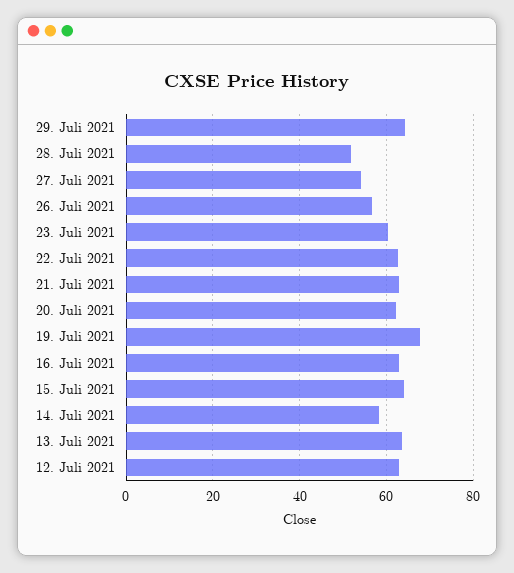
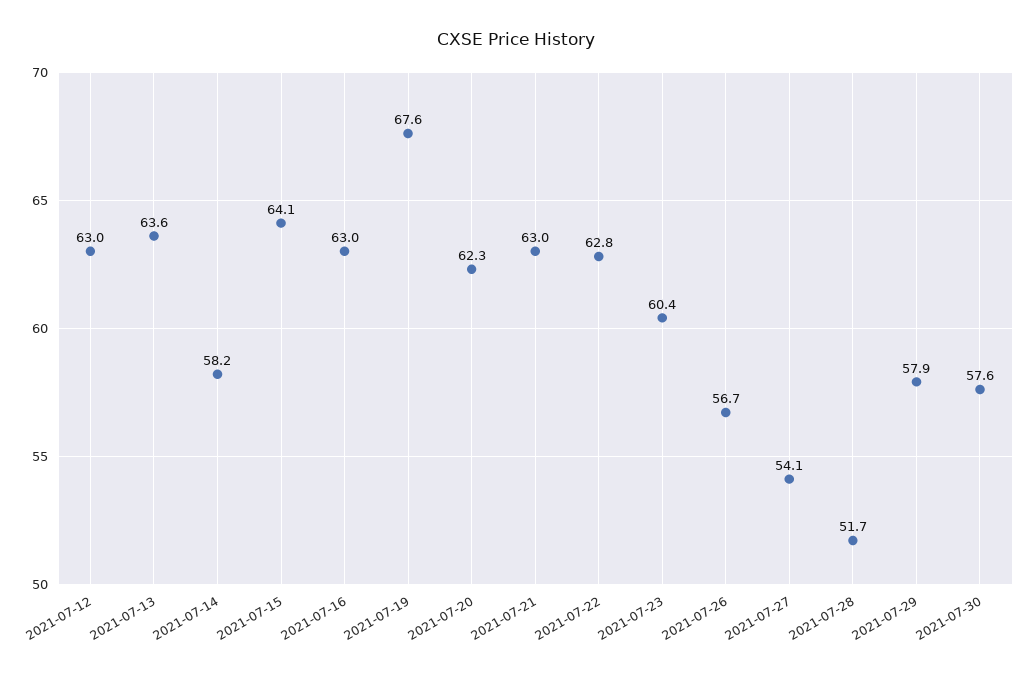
29. Juli 2021: 64 -> 57.9
2021-07-30: none -> 57.6

